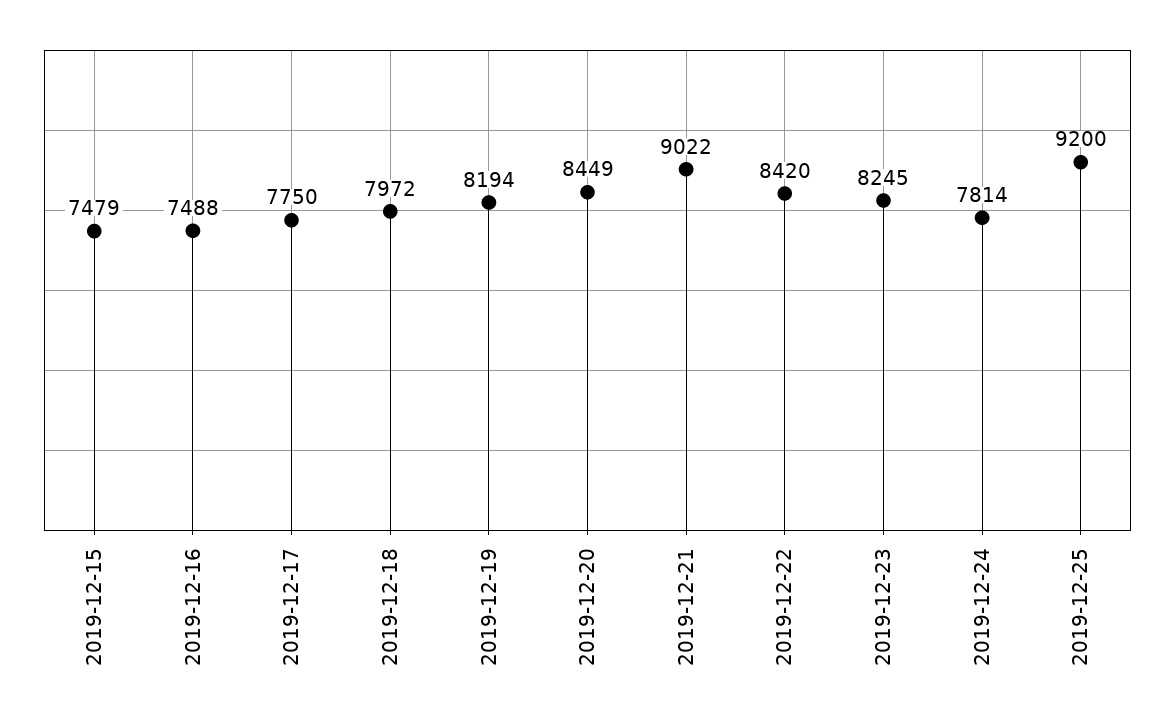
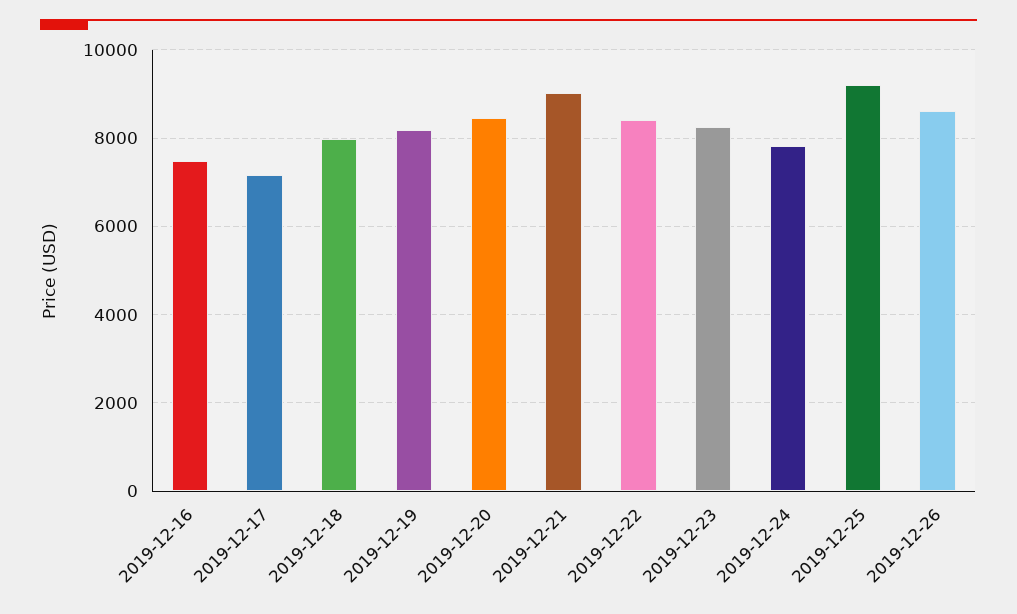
2019-12-15: 7479 -> none
2019-12-17: 7750 -> 7200
2019-12-26: none -> 8600

